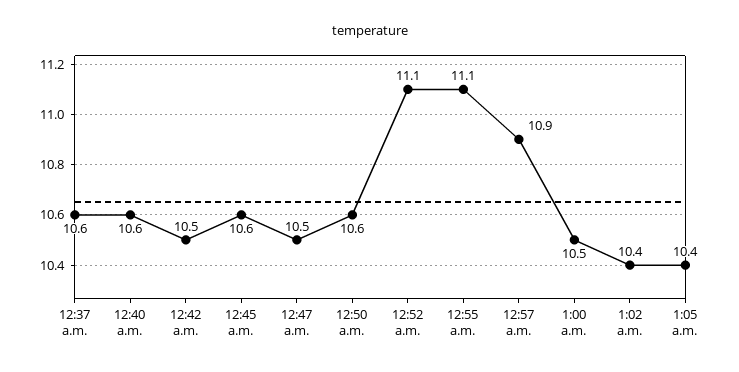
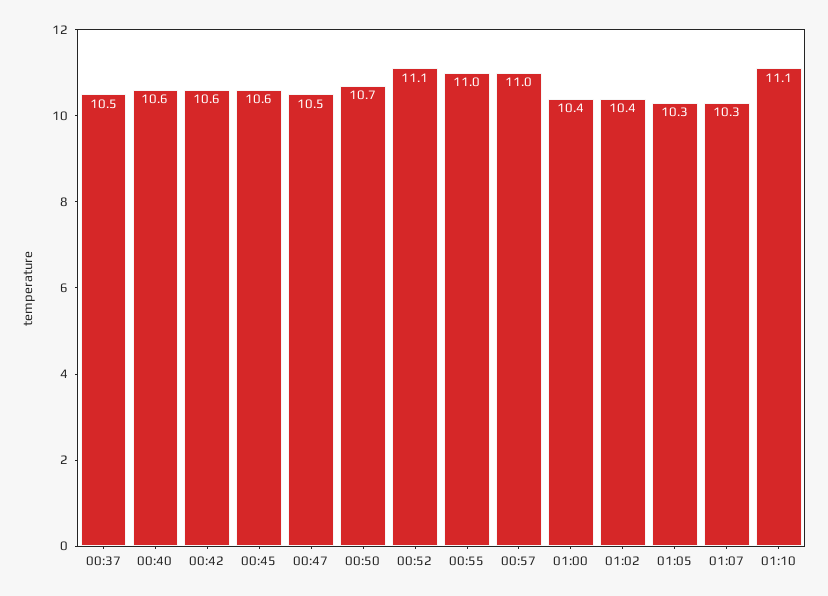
12:37 a.m.: 10.6 -> 10.5
12:42 a.m.: 10.5 -> 10.6
12:50 a.m.: 10.6 -> 10.7
12:55 a.m.: 11.1 -> 11
12:57 a.m.: 10.9 -> 11
1:00 a.m.: 10.5 -> 10.4
1:05 a.m.: 10.4 -> 10.3
01:07: none -> 10.3
01:10: none -> 11.1

